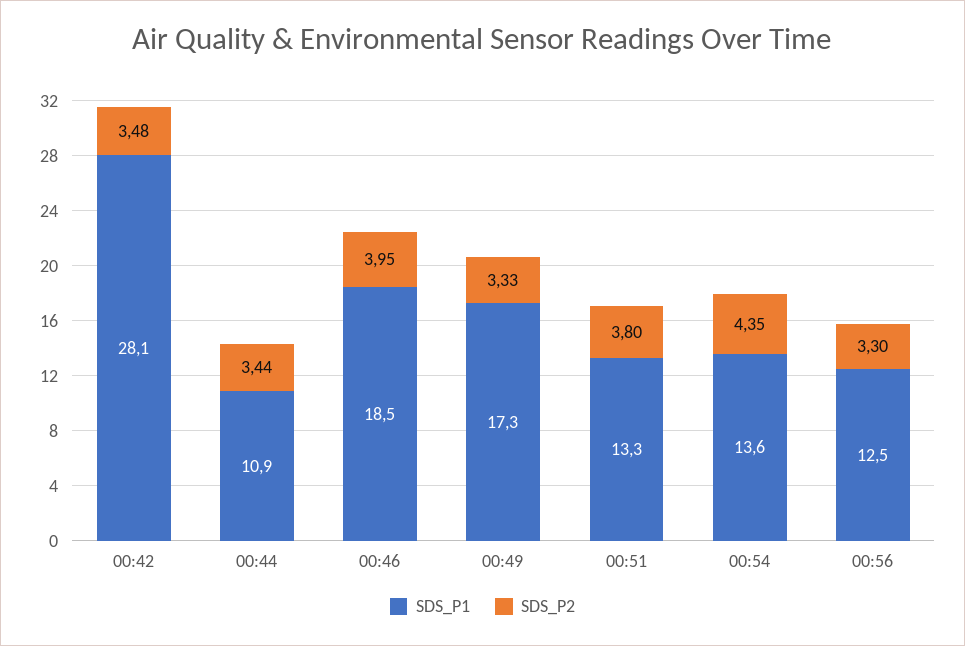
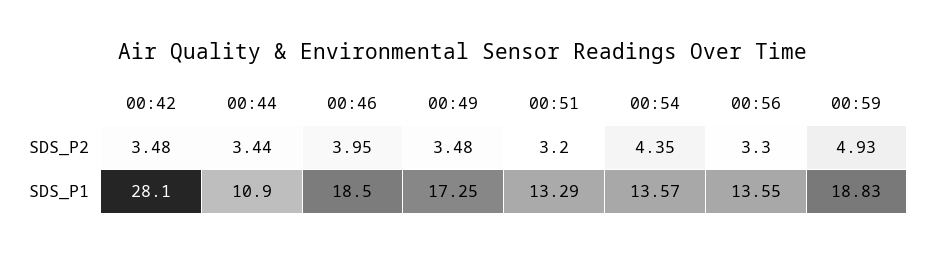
SDS_P2, 00:49: 3.33 -> 3.48
SDS_P2, 00:51: 3.8 -> 3.2
SDS_P1, 00:56: 12.5 -> 13.55
SDS_P2, 00:59: none -> 4.93
SDS_P1, 00:59: none -> 18.83

